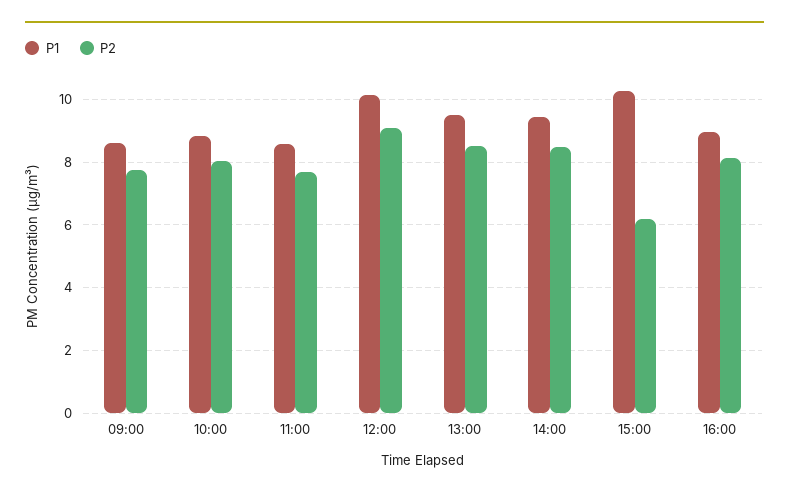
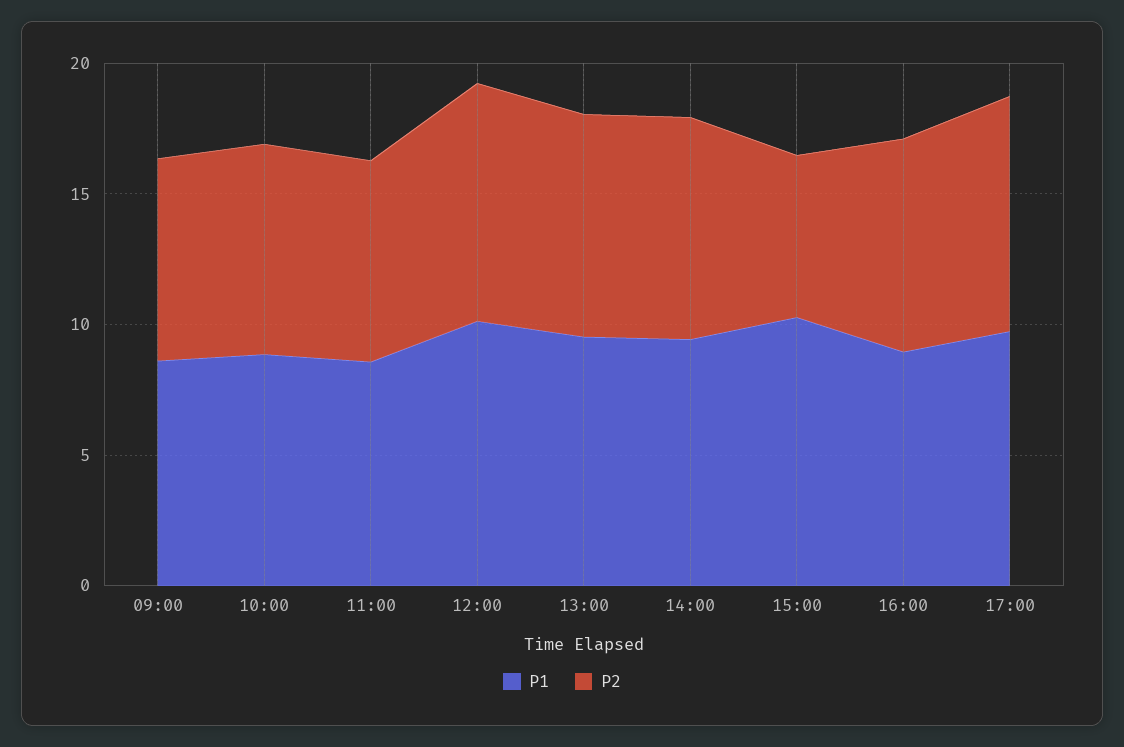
P1, 17:00: none -> 10
P2, 17:00: none -> 9

